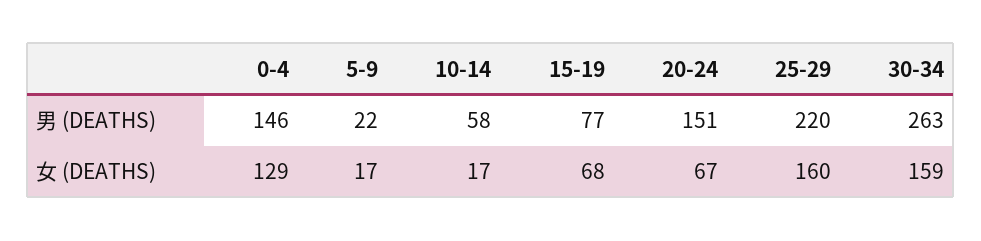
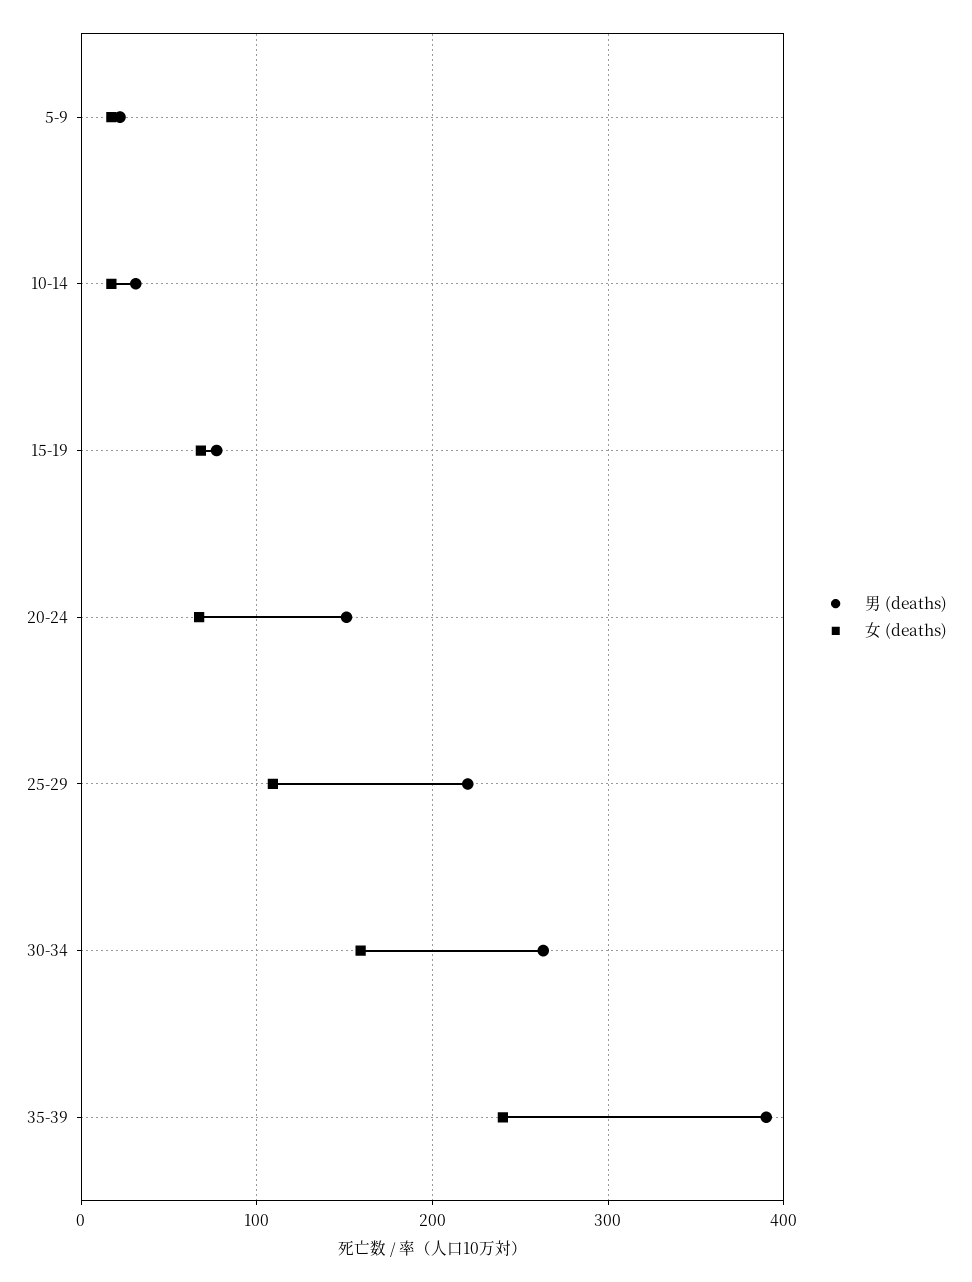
男 (DEATHS), 0-4: 146 -> none
男 (DEATHS), 10-14: 58 -> 30
女 (DEATHS), 0-4: 129 -> none
女 (DEATHS), 25-29: 160 -> 110
男 (DEATHS), 35-39: none -> 390
女 (DEATHS), 35-39: none -> 240

